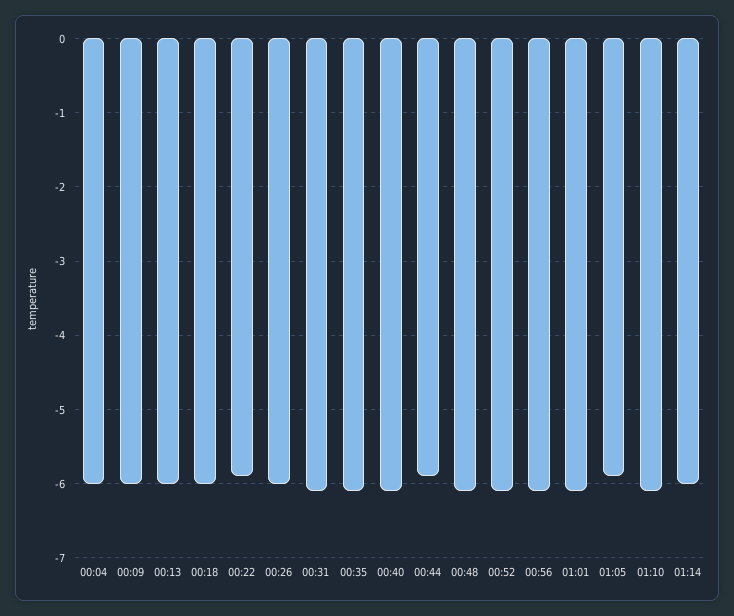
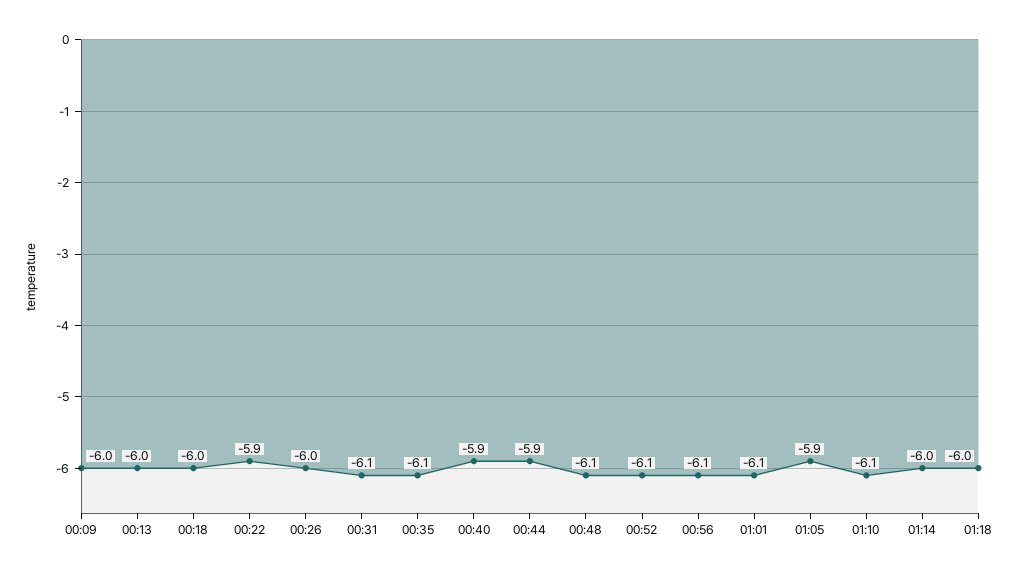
00:04: -6 -> none
00:40: -6.1 -> -5.9
01:18: none -> -6

